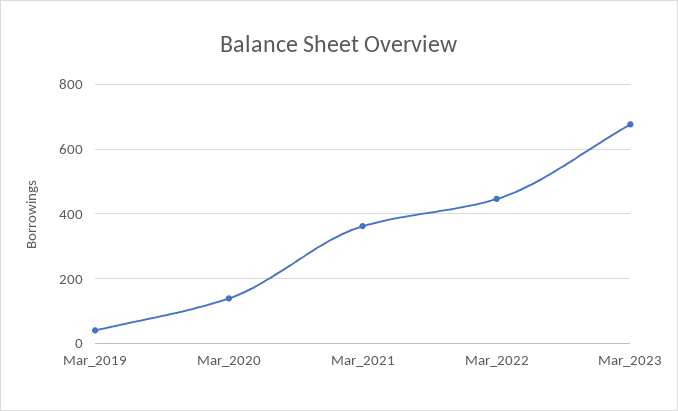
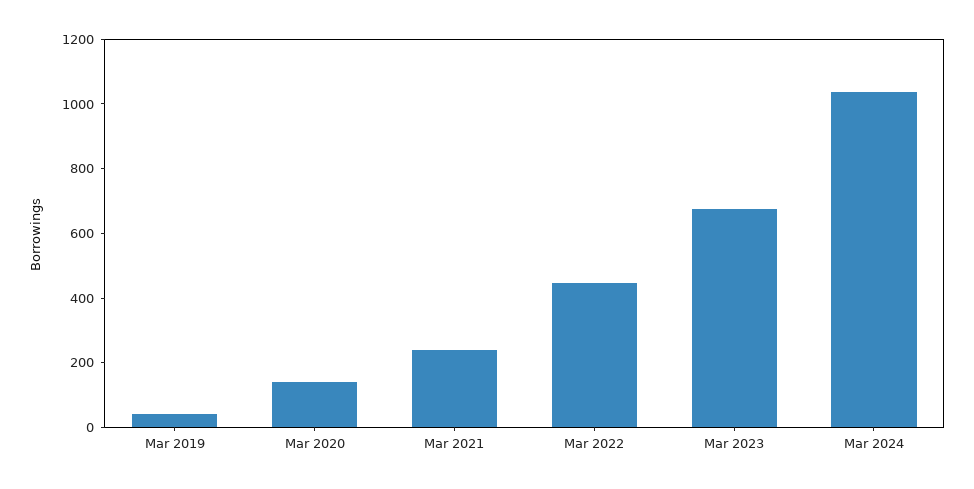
Mar_2021: 360 -> 250
Mar 2024: none -> 1050

